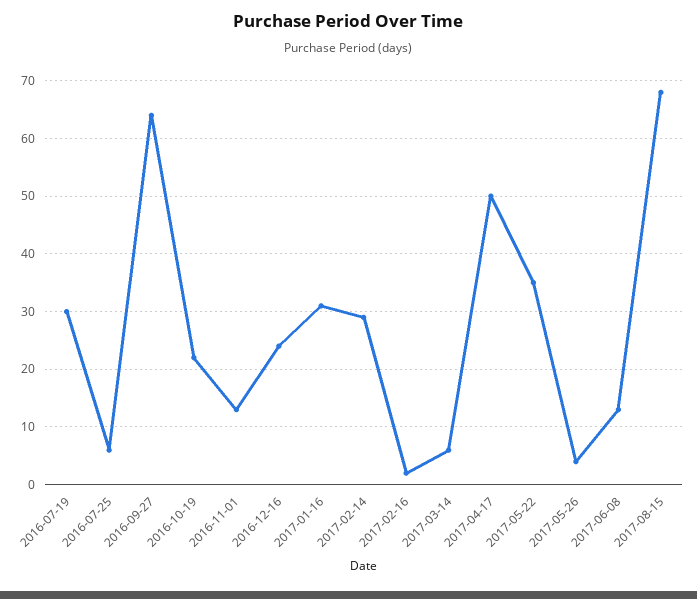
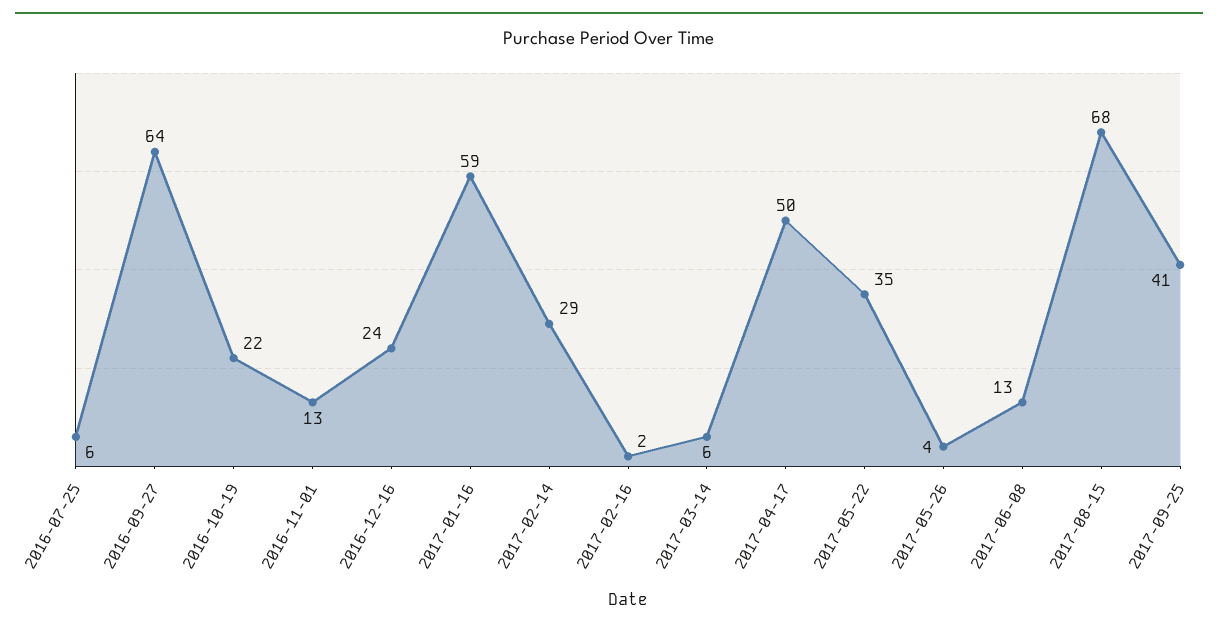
2016-07-19: 30 -> none
2017-01-16: 30 -> 59
2017-09-25: none -> 41

